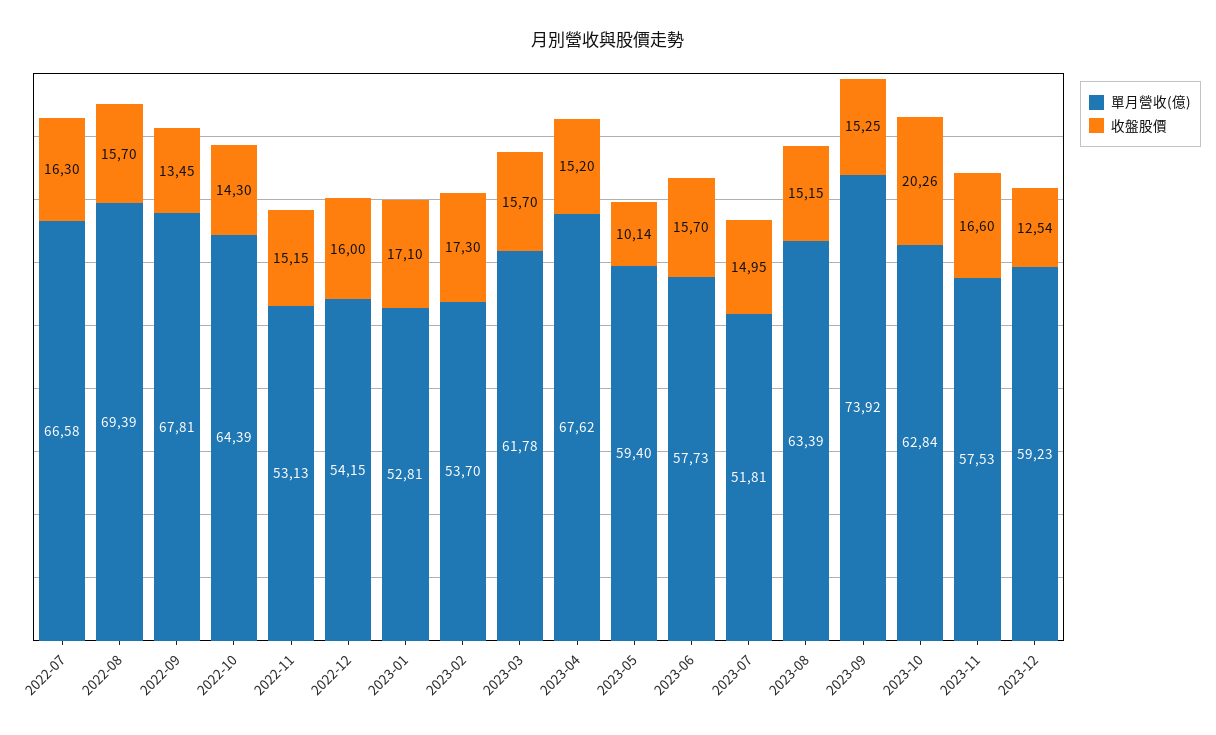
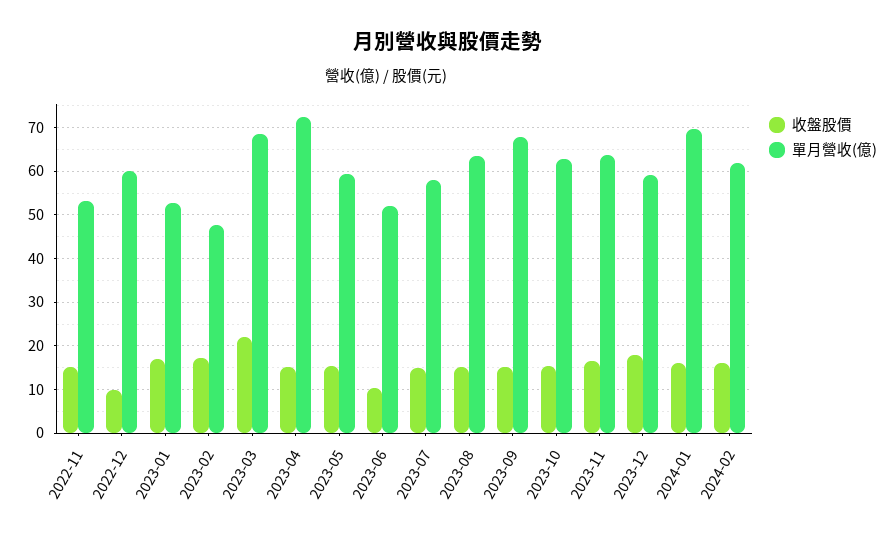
單月營收(億), 2022-07: 66.58 -> none
收盤股價, 2022-07: 16.3 -> none
單月營收(億), 2022-08: 69.39 -> none
收盤股價, 2022-08: 15.7 -> none
單月營收(億), 2022-09: 67.81 -> none
收盤股價, 2022-09: 13.45 -> none
單月營收(億), 2022-10: 64.39 -> none
收盤股價, 2022-10: 14.3 -> none
單月營收(億), 2022-12: 54.15 -> 60
收盤股價, 2022-12: 16 -> 10
單月營收(億), 2023-02: 53.7 -> 48
單月營收(億), 2023-03: 61.78 -> 68
收盤股價, 2023-03: 15.7 -> 22
單月營收(億), 2023-04: 67.62 -> 72
收盤股價, 2023-05: 10.14 -> 16
單月營收(億), 2023-06: 57.73 -> 52
收盤股價, 2023-06: 15.7 -> 10
單月營收(億), 2023-07: 51.81 -> 58
單月營收(億), 2023-09: 73.92 -> 68
收盤股價, 2023-10: 20.26 -> 16
單月營收(億), 2023-11: 57.53 -> 64
收盤股價, 2023-12: 12.54 -> 18
收盤股價, 2024-01: none -> 16
單月營收(億), 2024-01: none -> 70
收盤股價, 2024-02: none -> 16
單月營收(億), 2024-02: none -> 62

